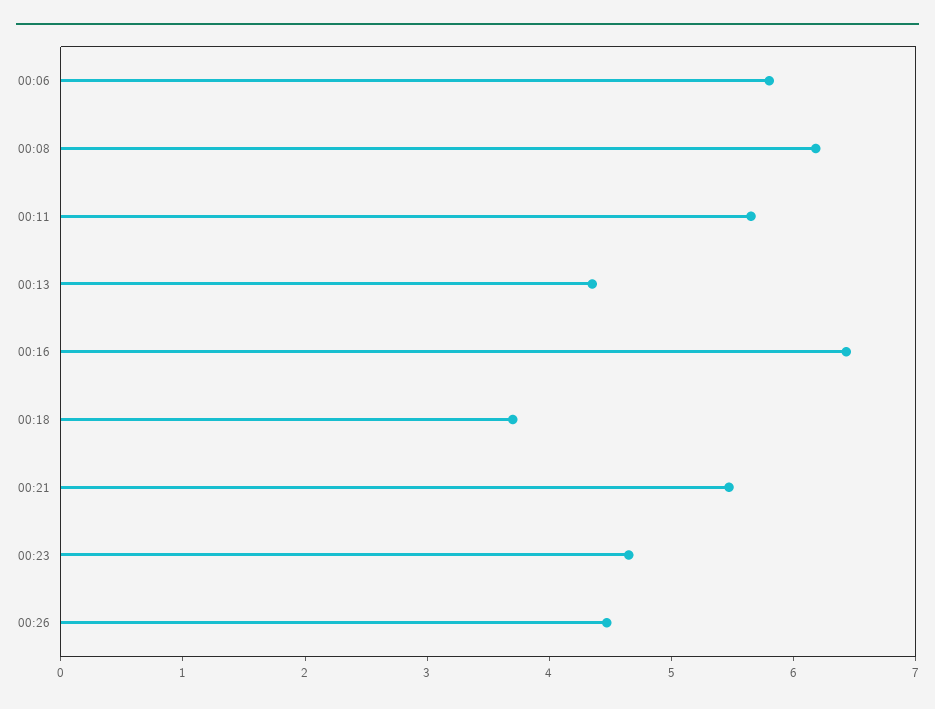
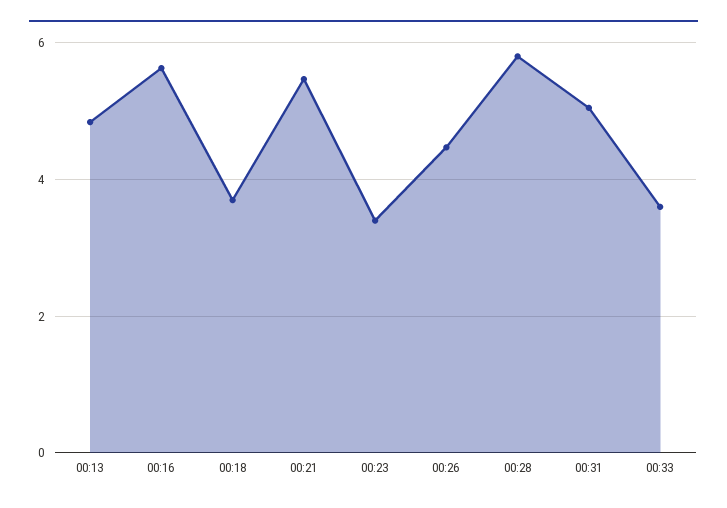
00:06: 5.8 -> none
00:08: 6.2 -> none
00:11: 5.6 -> none
00:13: 4.4 -> 4.8
00:16: 6.4 -> 5.6
00:23: 4.6 -> 3.4
00:28: none -> 5.8
00:31: none -> 5
00:33: none -> 3.6

